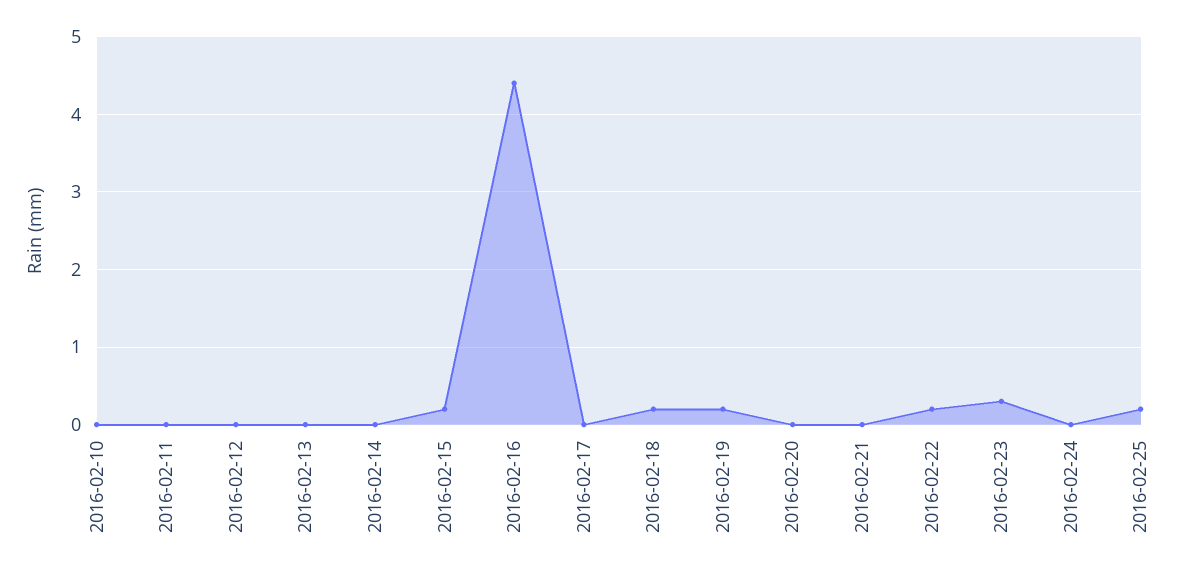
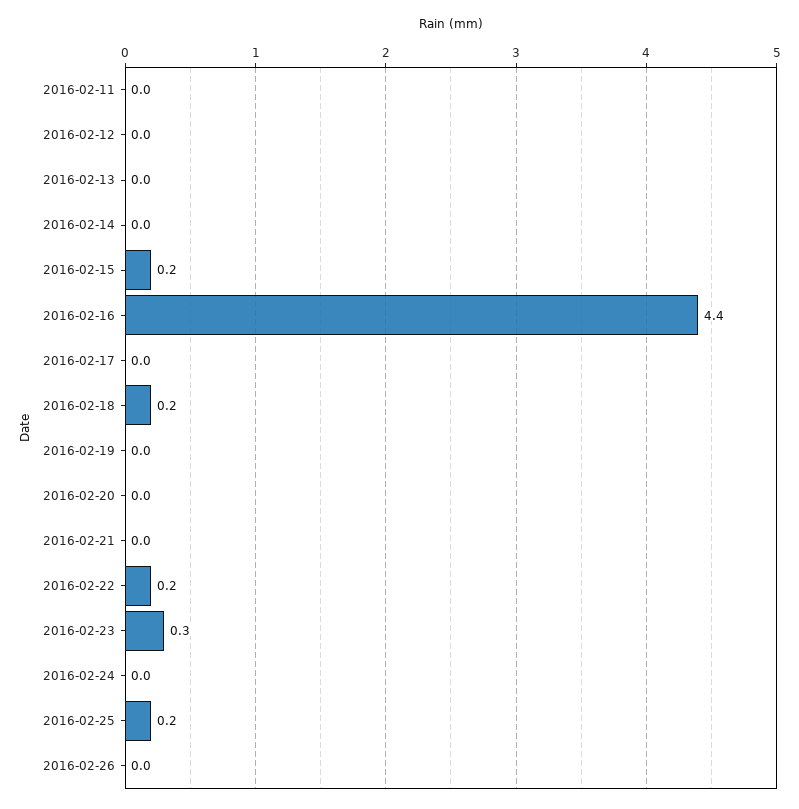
2016-02-10: 0 -> none
2016-02-19: 0.2 -> 0
2016-02-26: none -> 0

